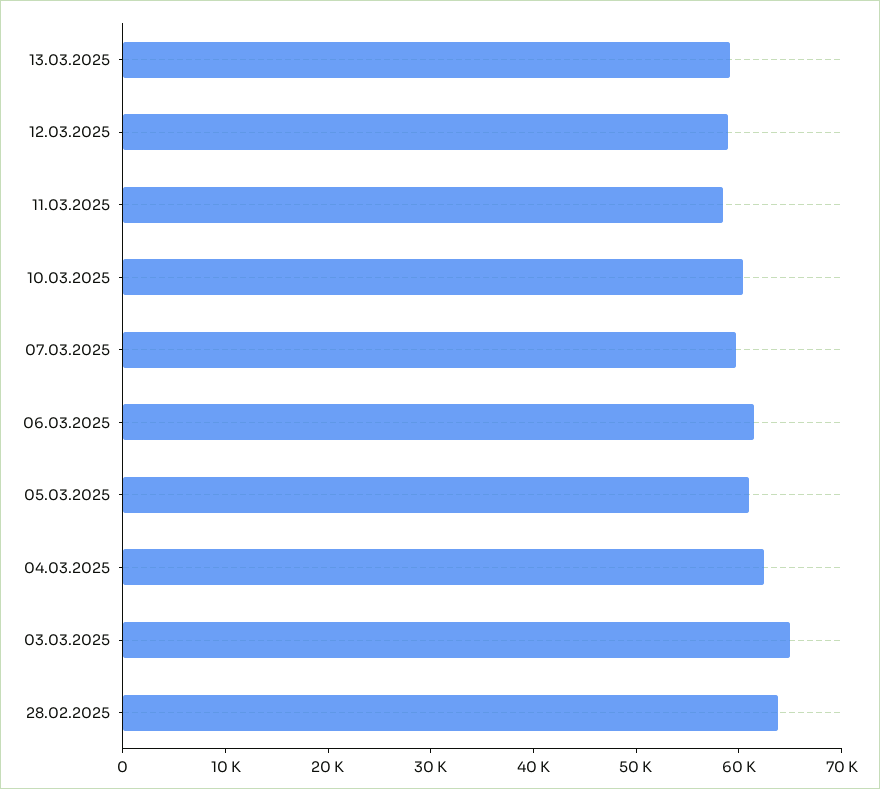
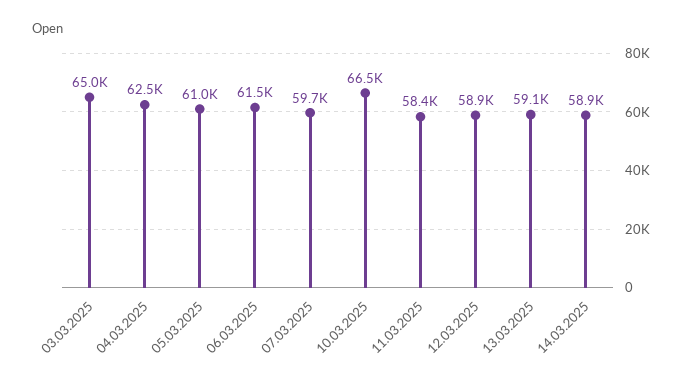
10.03.2025: 60000 -> 66500
28.02.2025: 64000 -> none
14.03.2025: none -> 58900

